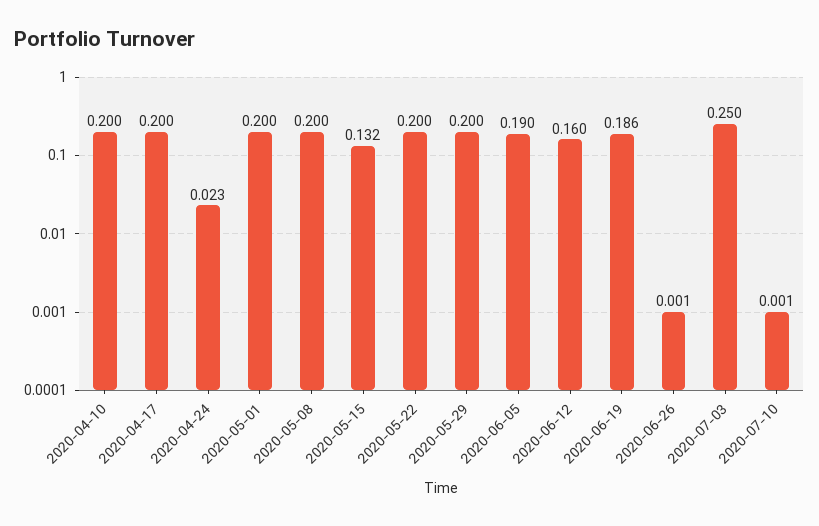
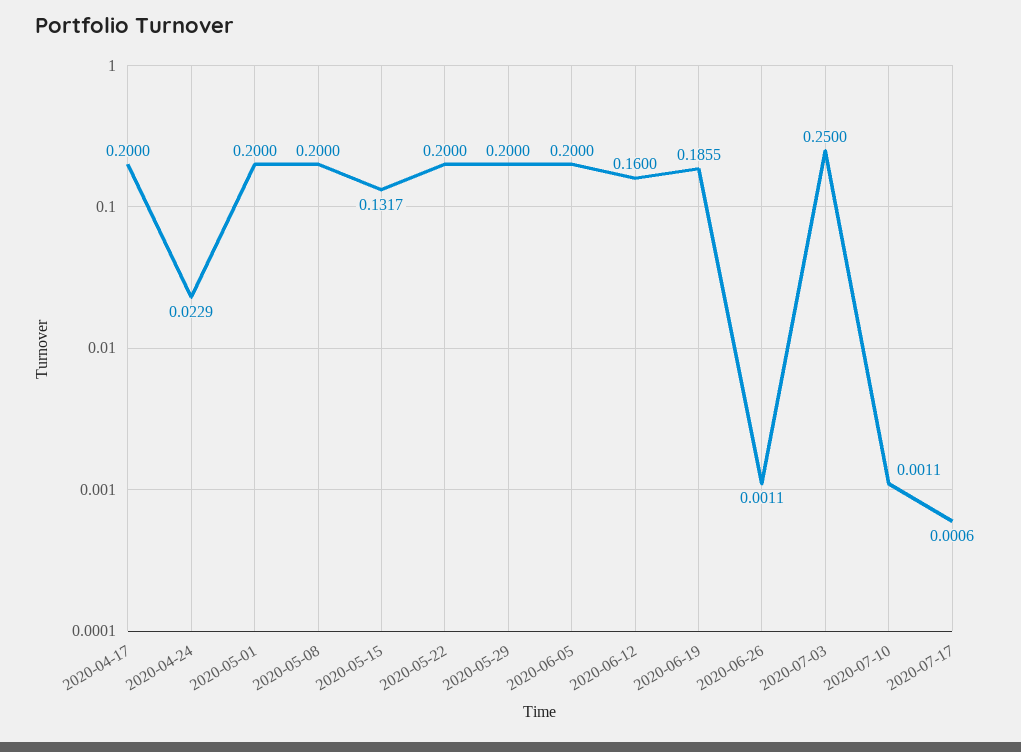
2020-04-10: 0.2 -> none
2020-06-05: 0.19 -> 0.2
2020-07-17: none -> 0.0006

